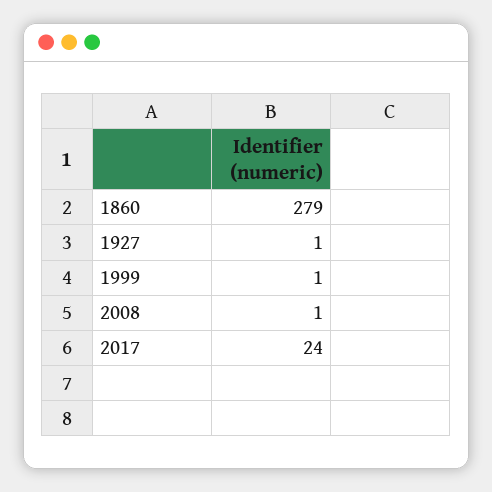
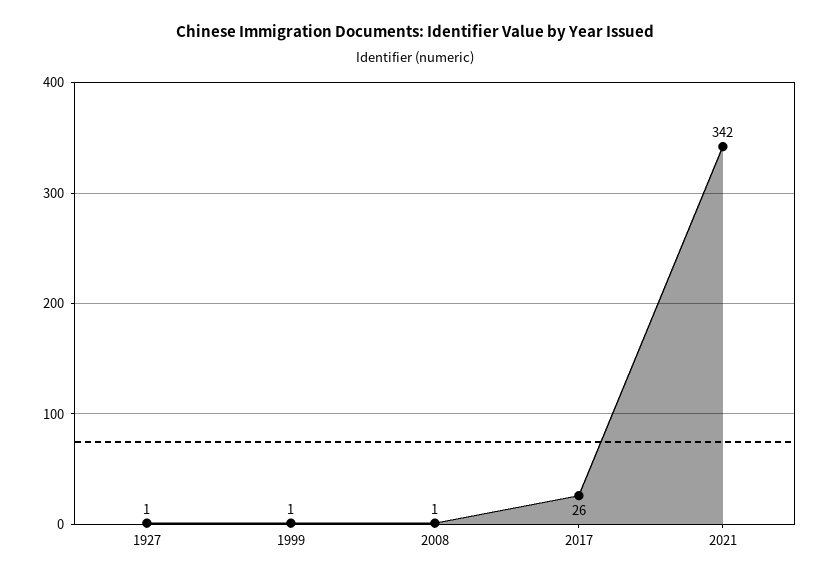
1860: 279 -> none
2017: 24 -> 26
2021: none -> 342

